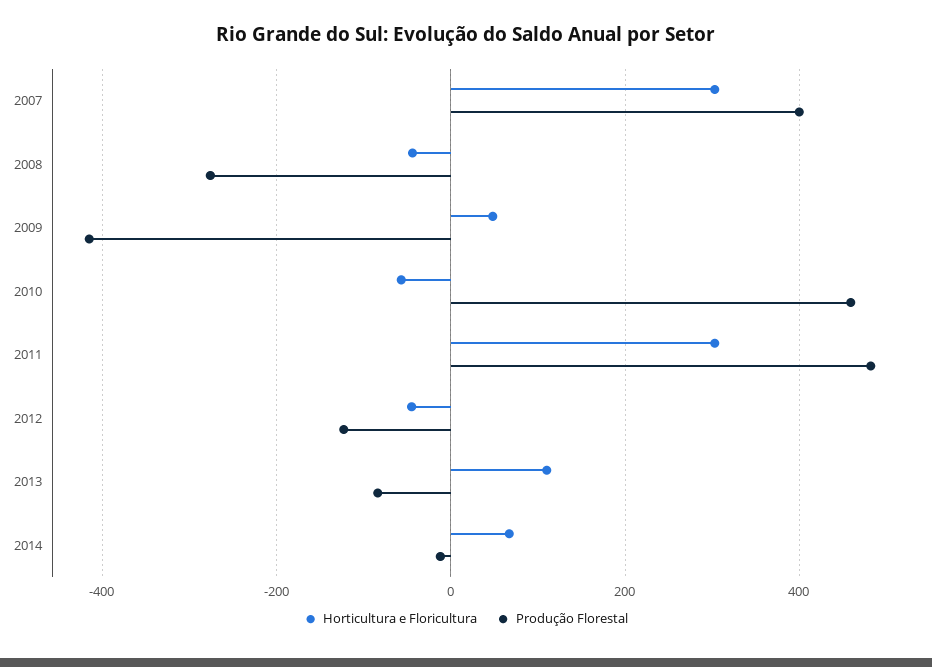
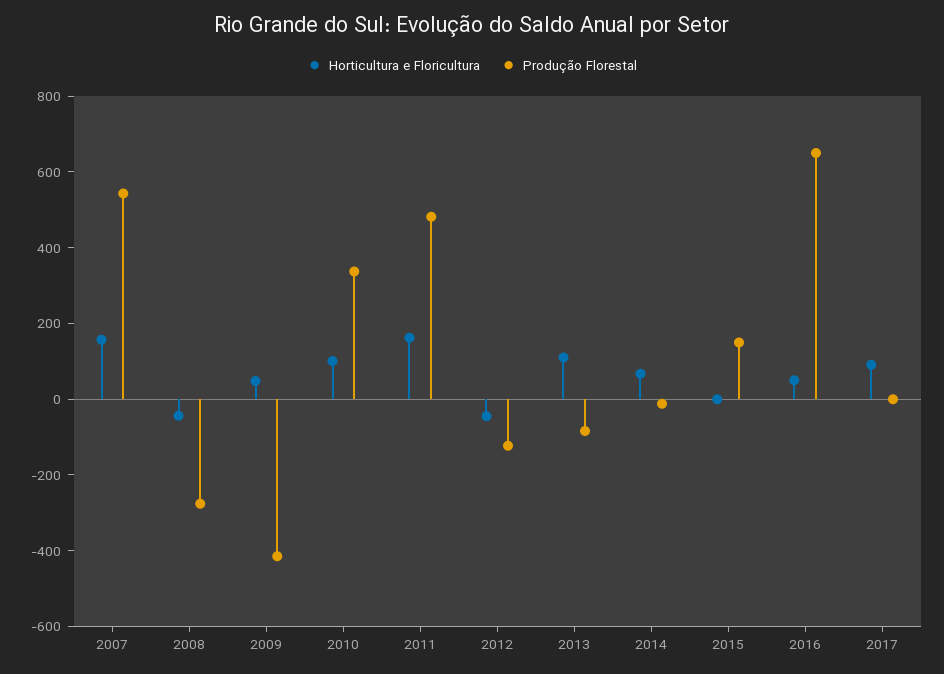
Horticultura e Floricultura, 2007: 300 -> 150
Produção Florestal, 2007: 400 -> 550
Horticultura e Floricultura, 2010: -60 -> 100
Produção Florestal, 2010: 460 -> 350
Horticultura e Floricultura, 2011: 300 -> 150
Horticultura e Floricultura, 2015: none -> 0
Produção Florestal, 2015: none -> 150
Horticultura e Floricultura, 2016: none -> 50
Produção Florestal, 2016: none -> 650
Horticultura e Floricultura, 2017: none -> 100
Produção Florestal, 2017: none -> 0

